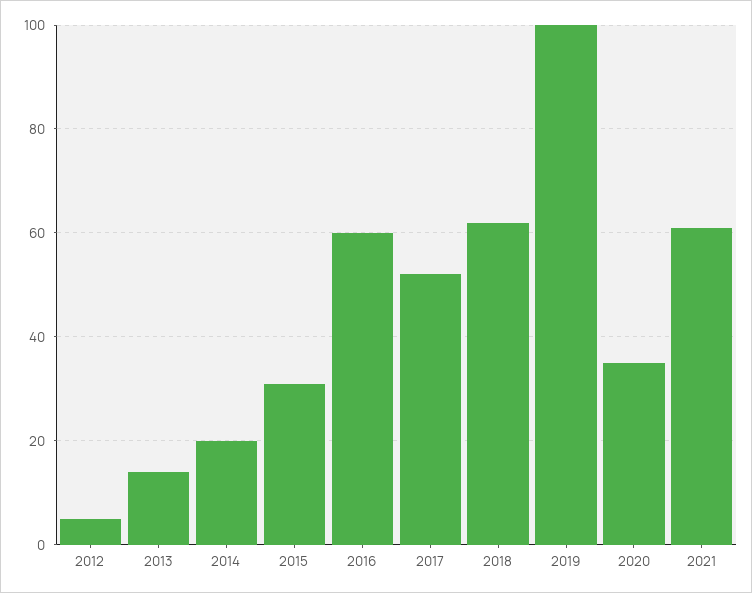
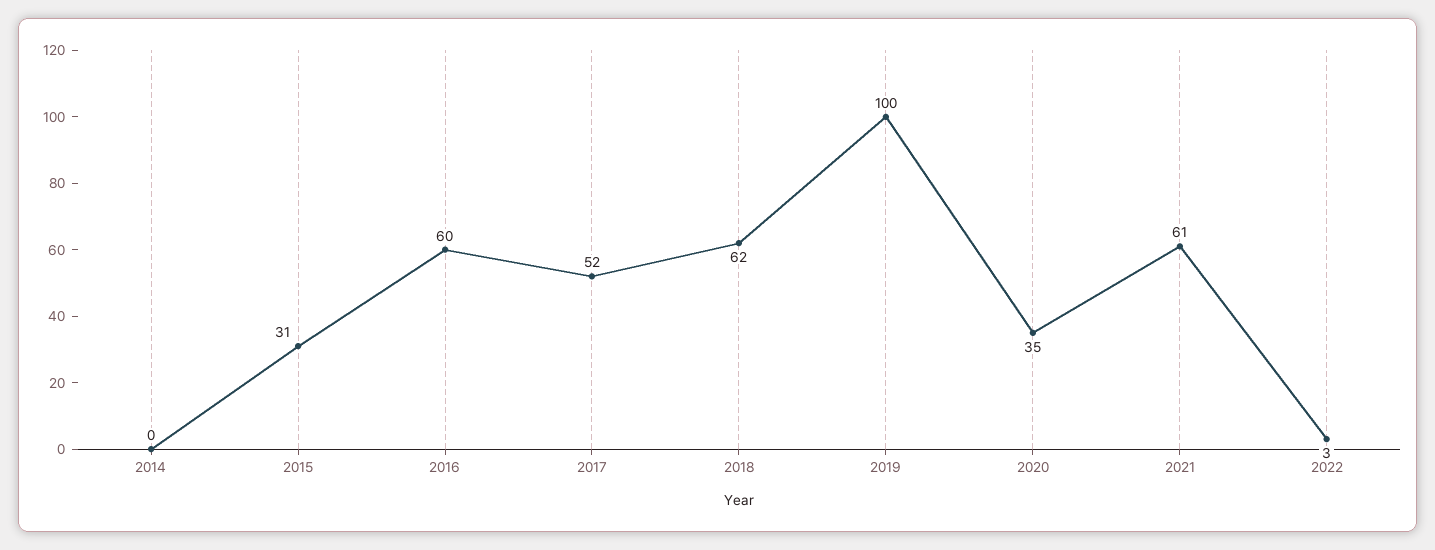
2012: 5 -> none
2013: 15 -> none
2014: 20 -> 0
2022: none -> 3

